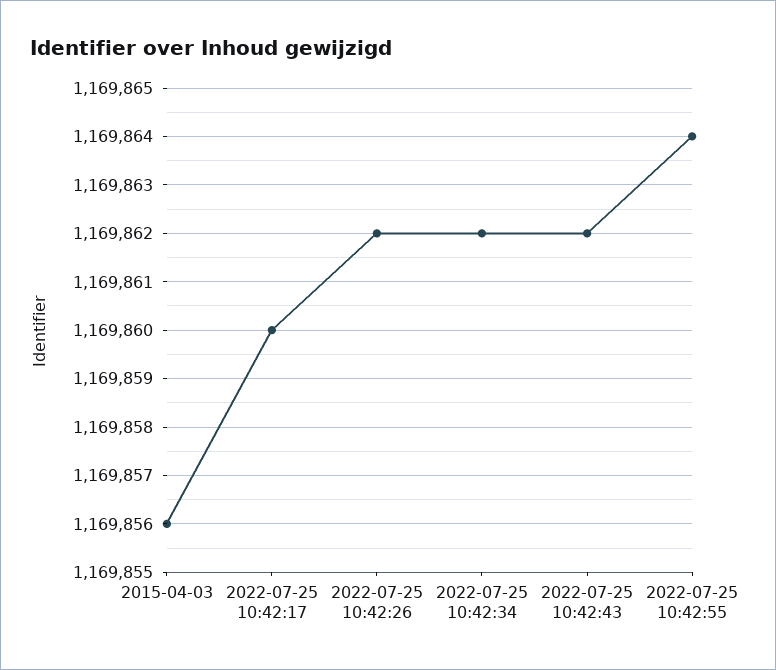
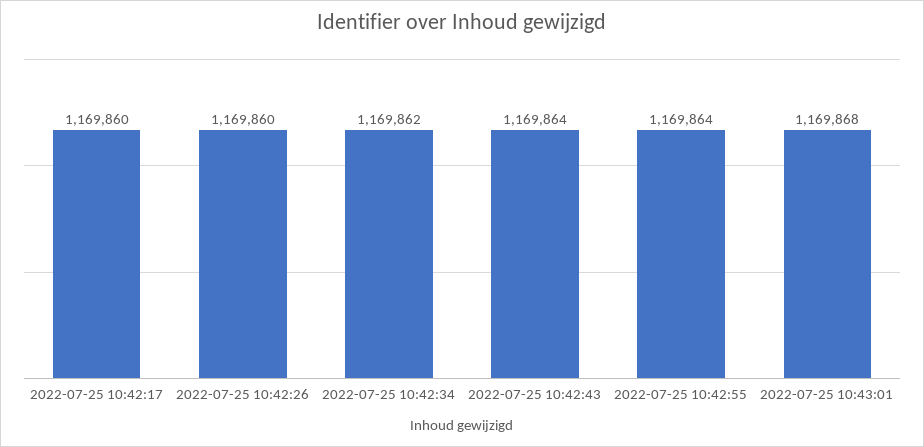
2015-04-03: 1169856 -> none
2022-07-25 10:42:26: 1169862 -> 1169860
2022-07-25 10:42:43: 1169862 -> 1169864
2022-07-25 10:43:01: none -> 1169868

